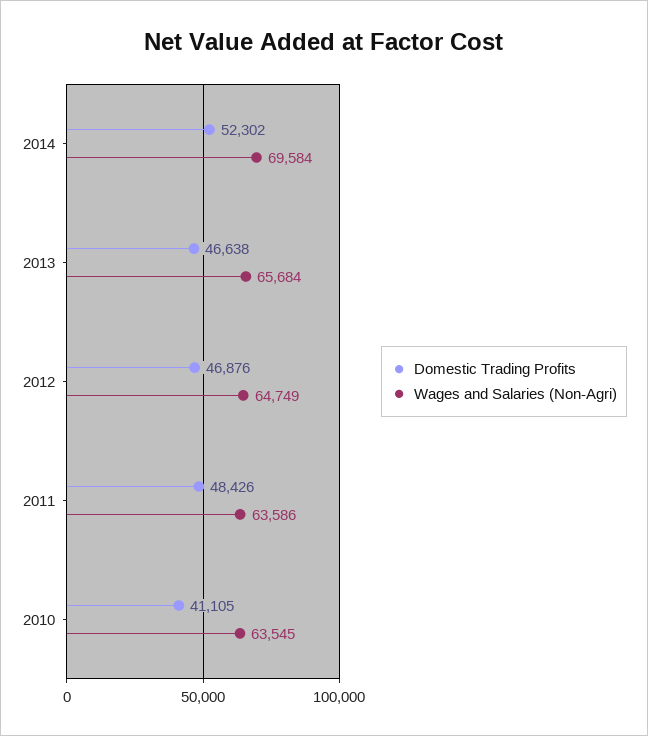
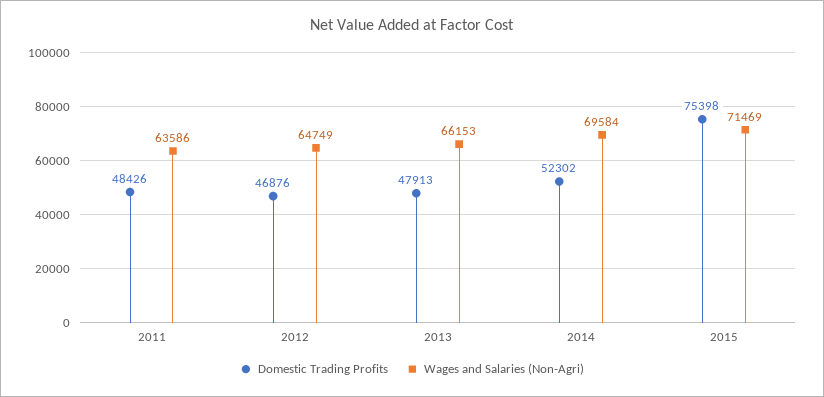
Domestic Trading Profits, 2013: 46638 -> 47913
Wages and Salaries (Non-Agri), 2013: 65684 -> 66153
Domestic Trading Profits, 2010: 41105 -> none
Wages and Salaries (Non-Agri), 2010: 63545 -> none
Domestic Trading Profits, 2015: none -> 75398
Wages and Salaries (Non-Agri), 2015: none -> 71469

